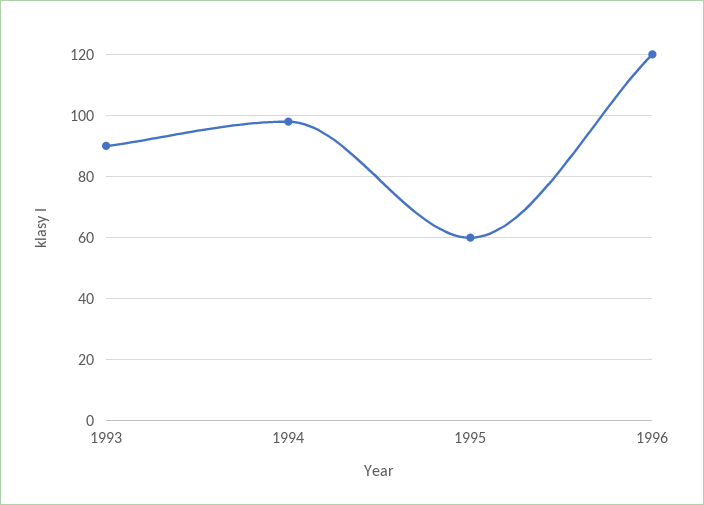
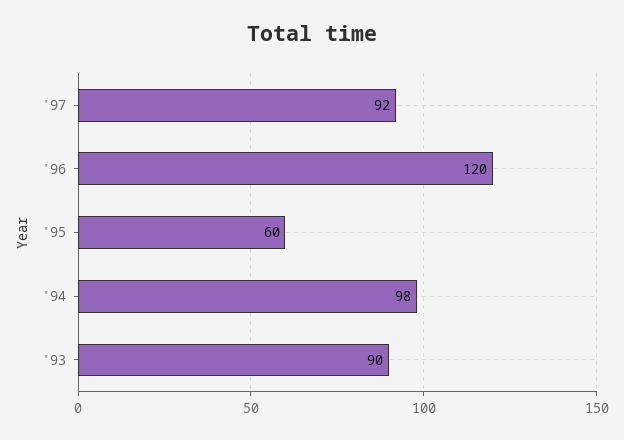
'97: none -> 92

